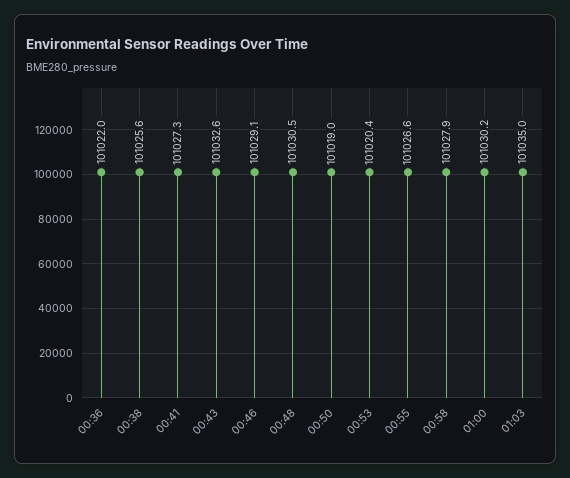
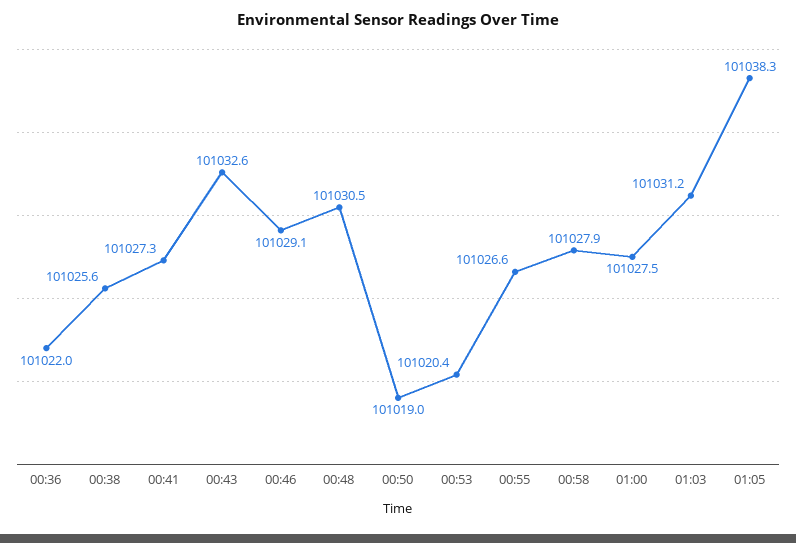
01:00: 101030.2 -> 101027.5
01:03: 101035 -> 101031.2
01:05: none -> 101038.3

